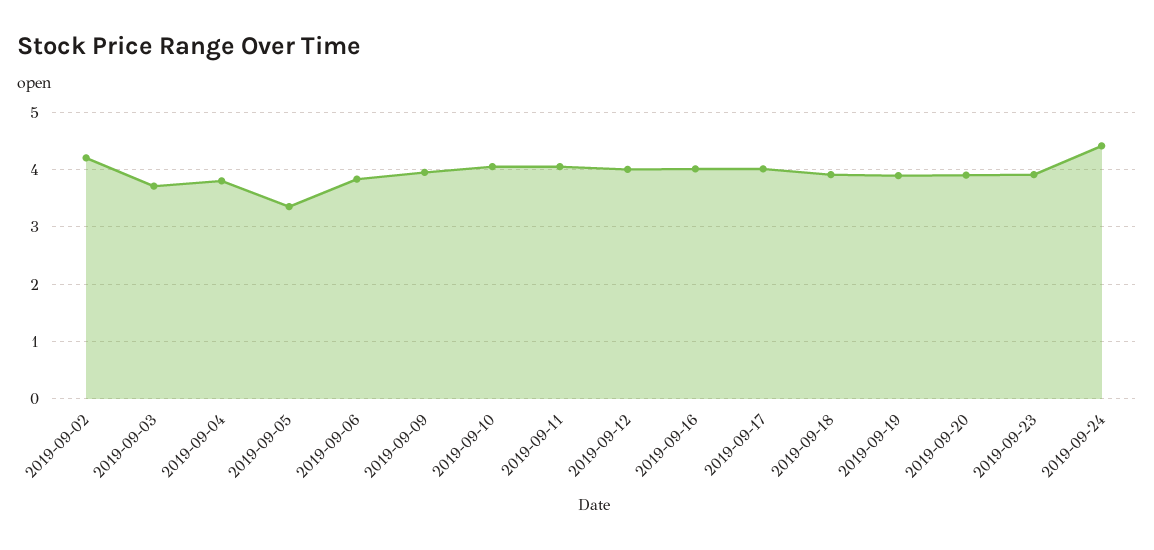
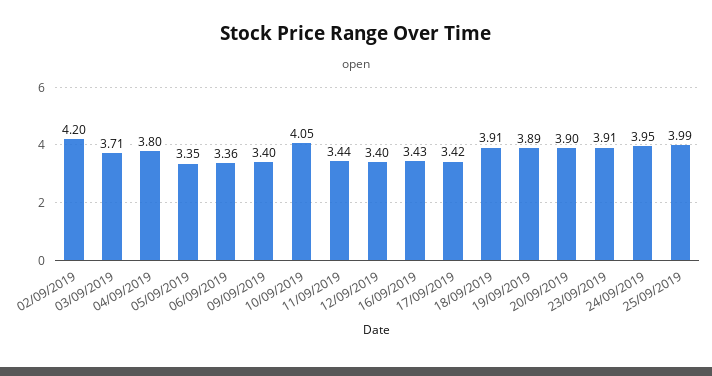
2019-09-06: 3.8 -> 3.36
2019-09-09: 4 -> 3.4
2019-09-11: 4 -> 3.44
2019-09-12: 4 -> 3.4
2019-09-16: 4 -> 3.43
2019-09-17: 4 -> 3.42
2019-09-24: 4.4 -> 3.95
25/09/2019: none -> 3.99

